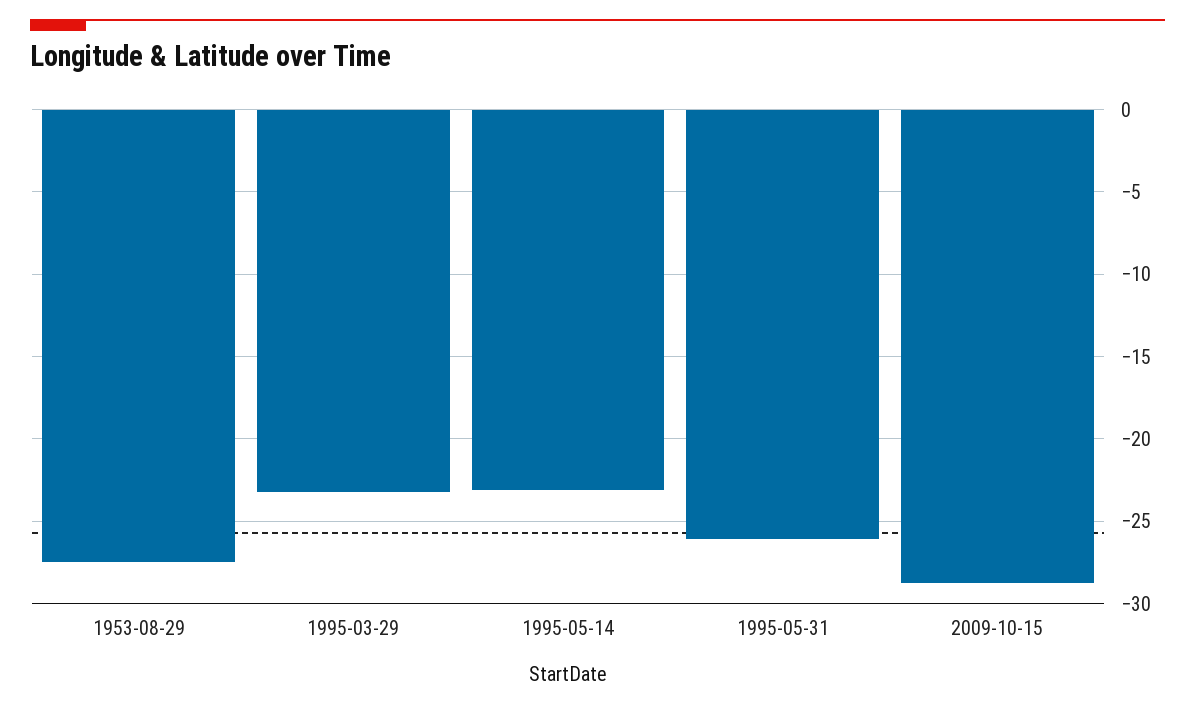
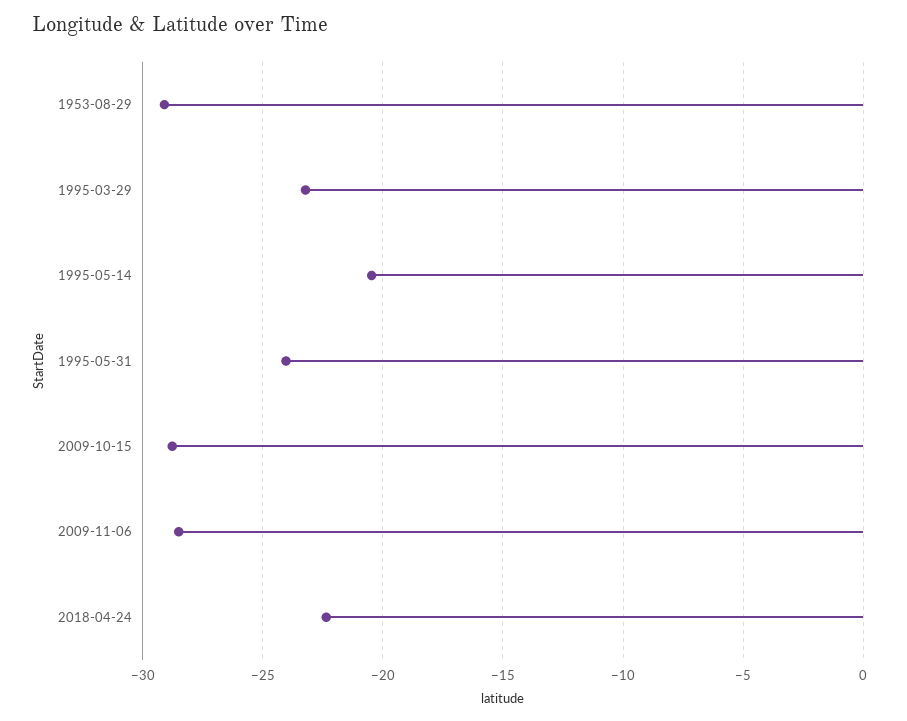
1953-08-29: -27.5 -> -29
1995-05-14: -23 -> -20.5
1995-05-31: -26 -> -24
2009-11-06: none -> -28.5
2018-04-24: none -> -22.5

